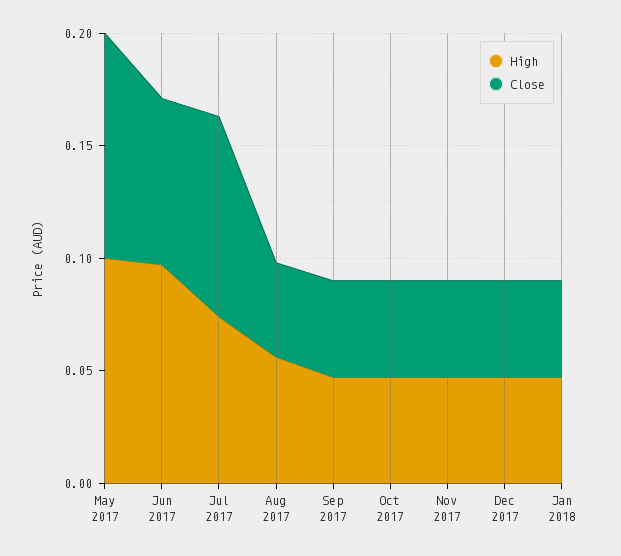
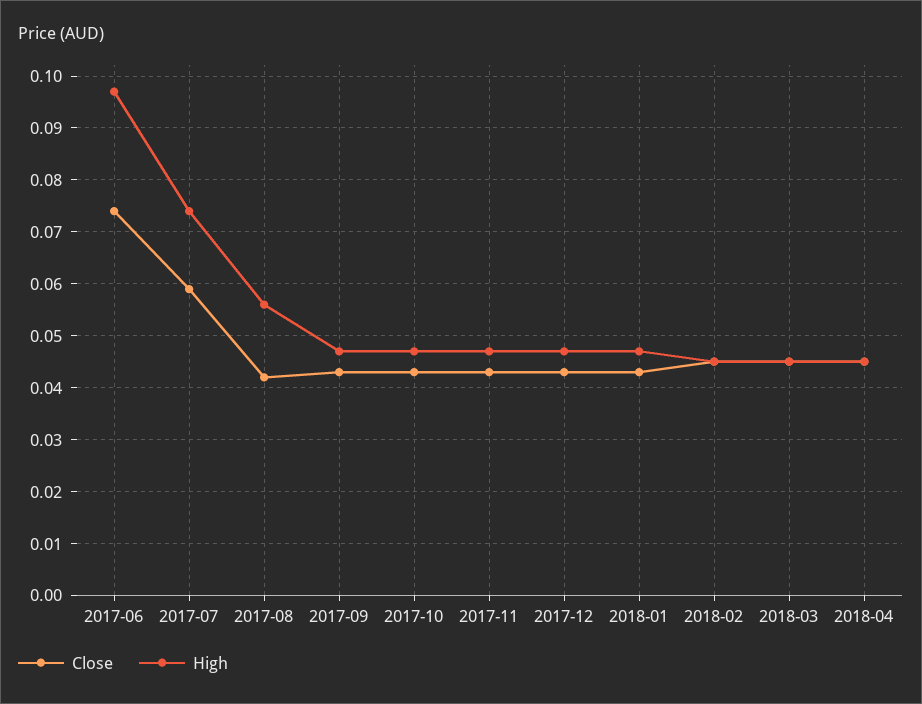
High, May 2017: 0.1 -> none
Close, May 2017: 0.1 -> none
Close, Jul 2017: 0.09 -> 0.06
Close, 2018-02: none -> 0.045
High, 2018-02: none -> 0.045
Close, 2018-03: none -> 0.045
High, 2018-03: none -> 0.045
Close, 2018-04: none -> 0.045
High, 2018-04: none -> 0.045

